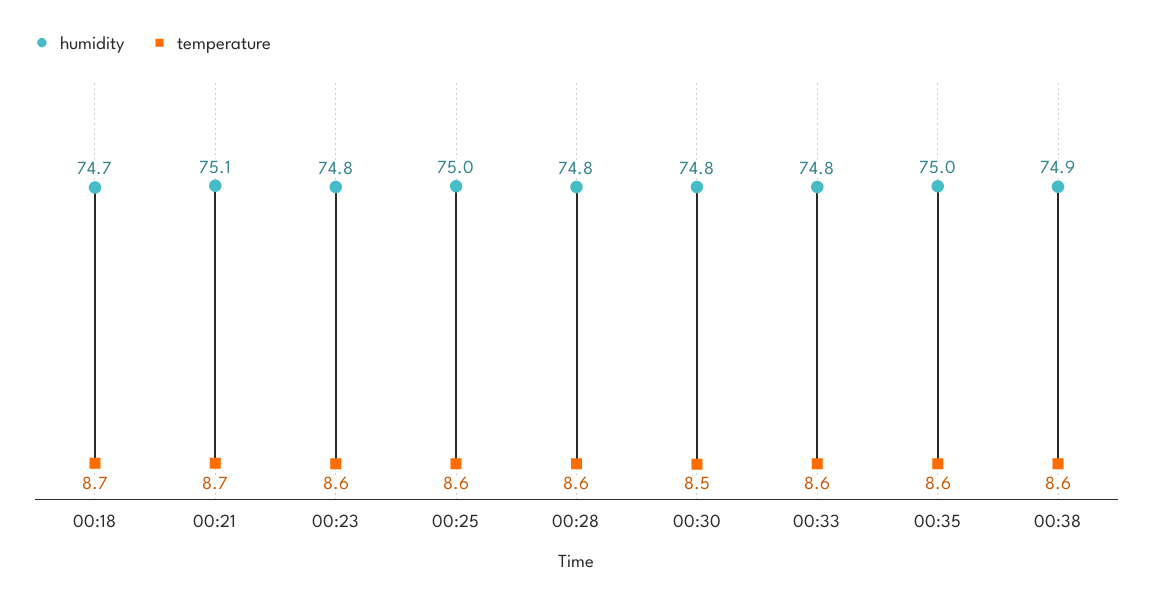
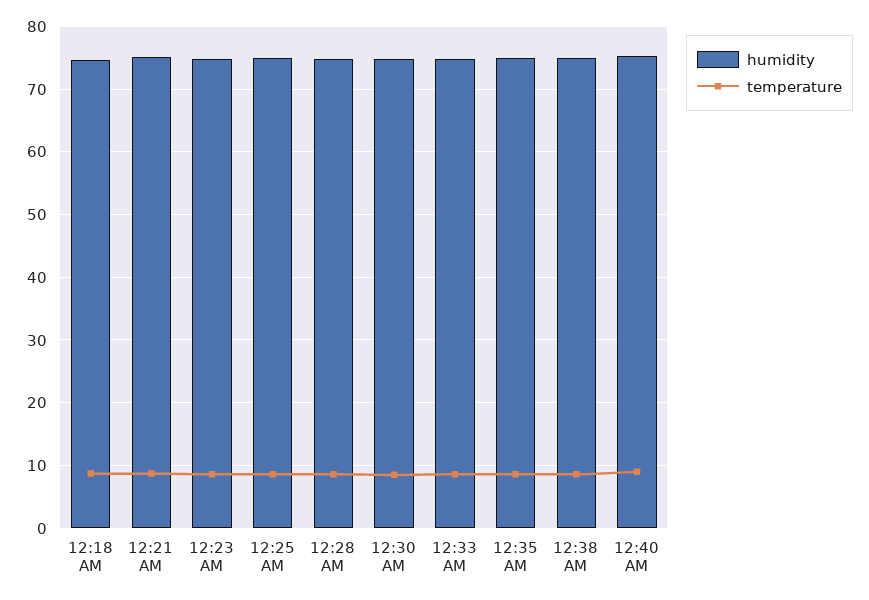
humidity, 12:40 AM: none -> 75
temperature, 12:40 AM: none -> 9

